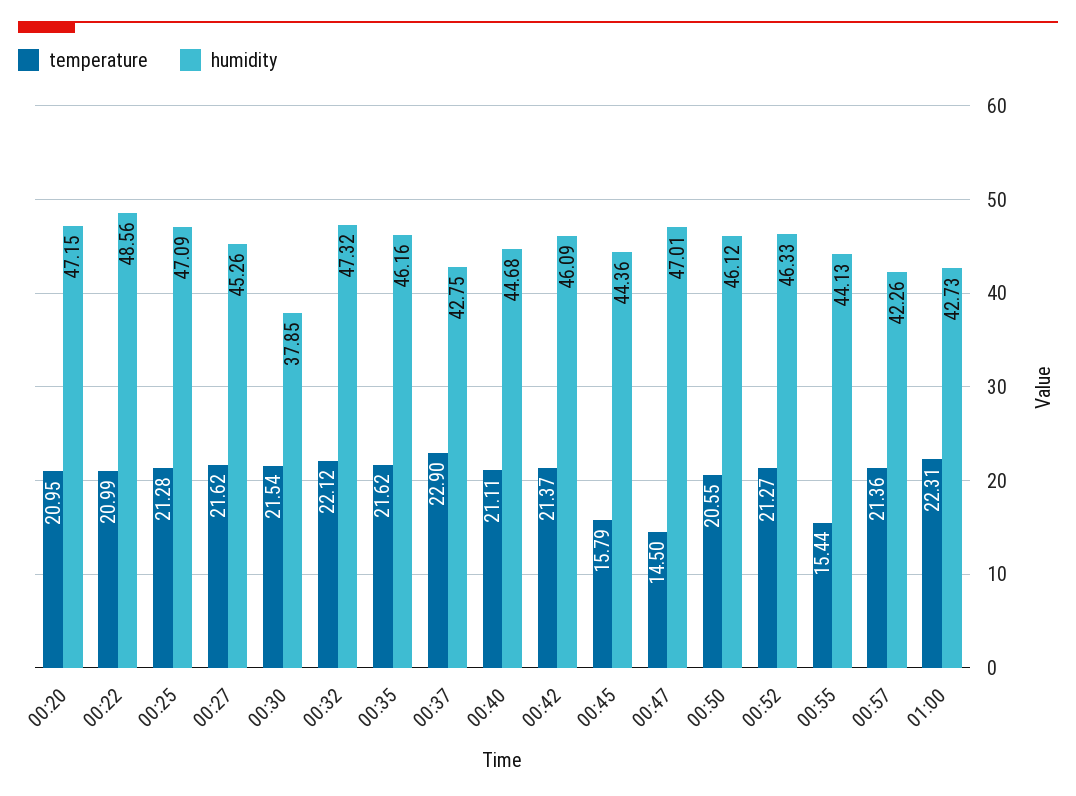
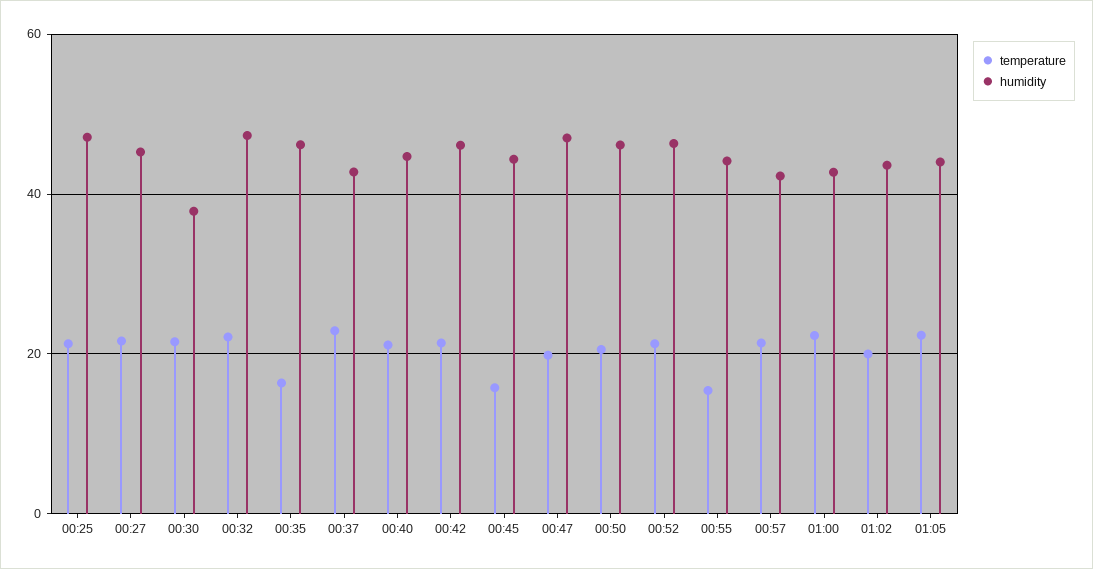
temperature, 00:20: 20.95 -> none
humidity, 00:20: 47.15 -> none
temperature, 00:22: 20.99 -> none
humidity, 00:22: 48.56 -> none
temperature, 00:35: 21.62 -> 16
temperature, 00:47: 14.5 -> 20
temperature, 01:02: none -> 20
humidity, 01:02: none -> 44
temperature, 01:05: none -> 22
humidity, 01:05: none -> 44

